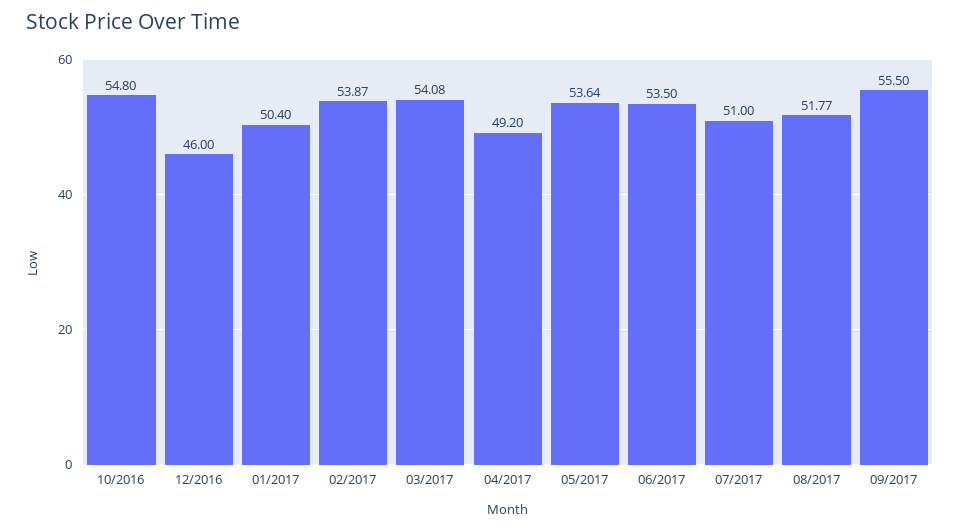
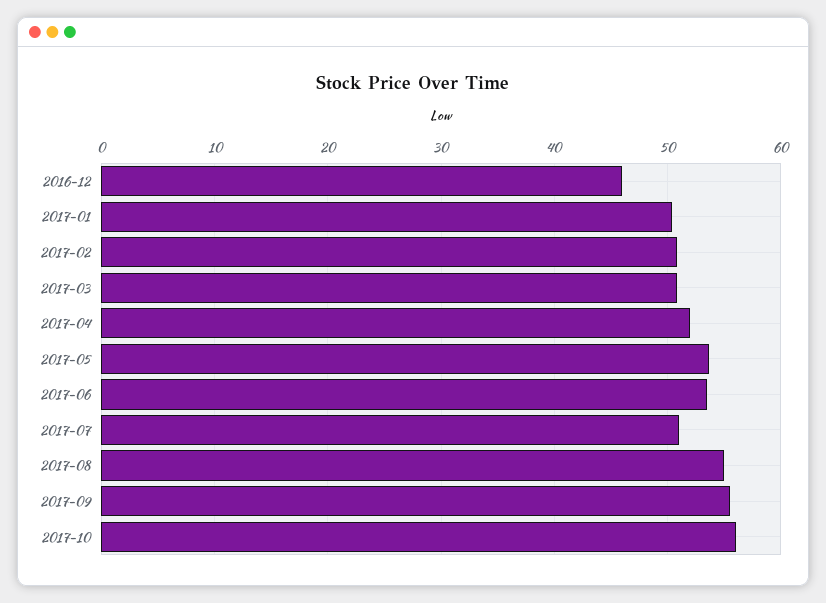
10/2016: 54.8 -> none
02/2017: 53.87 -> 51
03/2017: 54.08 -> 51
04/2017: 49.2 -> 52
08/2017: 51.77 -> 55
2017-10: none -> 56

